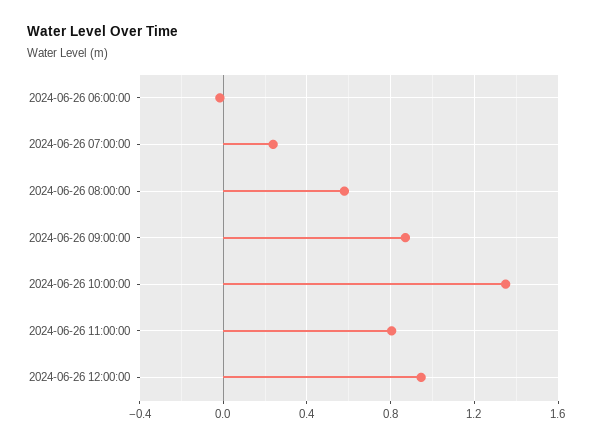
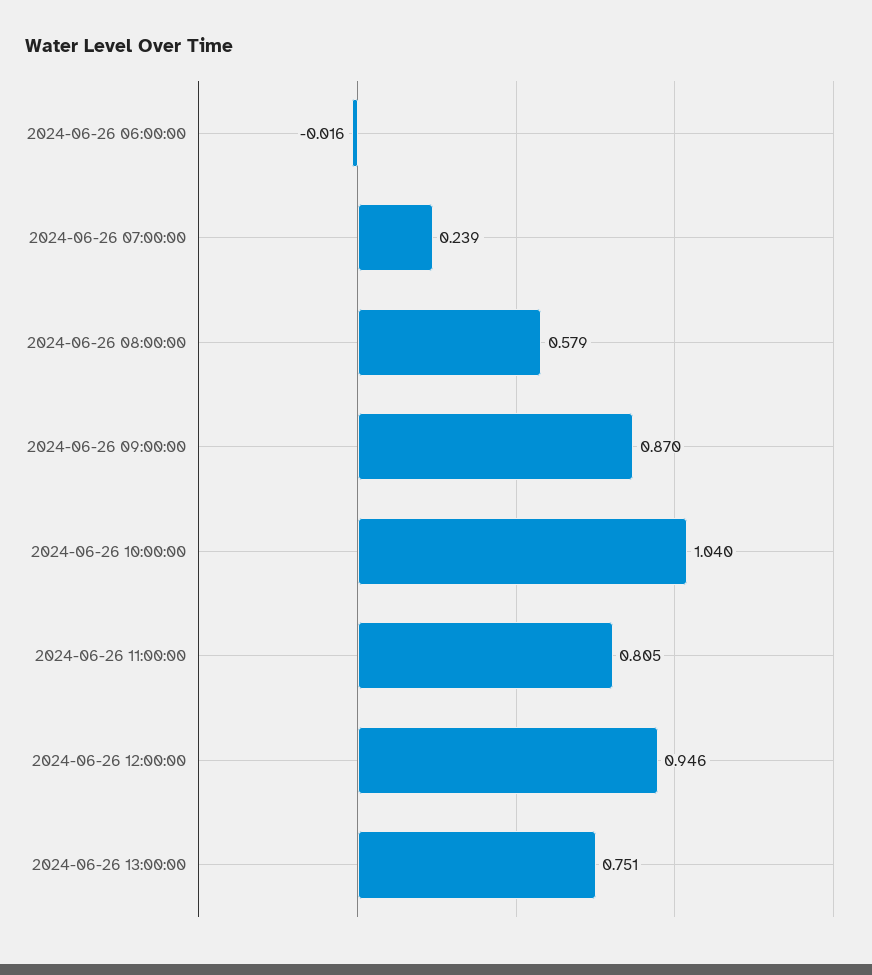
2024-06-26 10:00:00: 1.35 -> 1.04
2024-06-26 13:00:00: none -> 0.751

